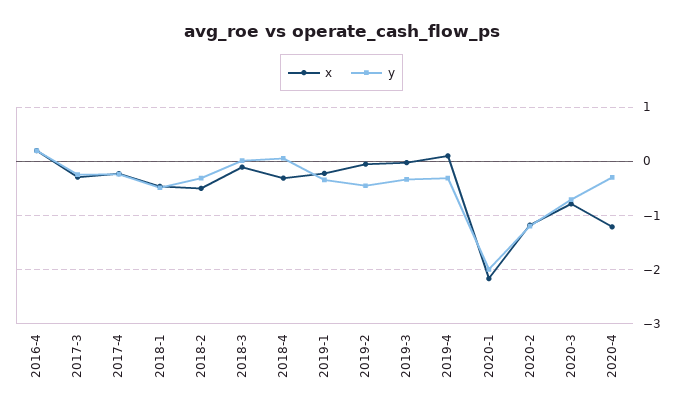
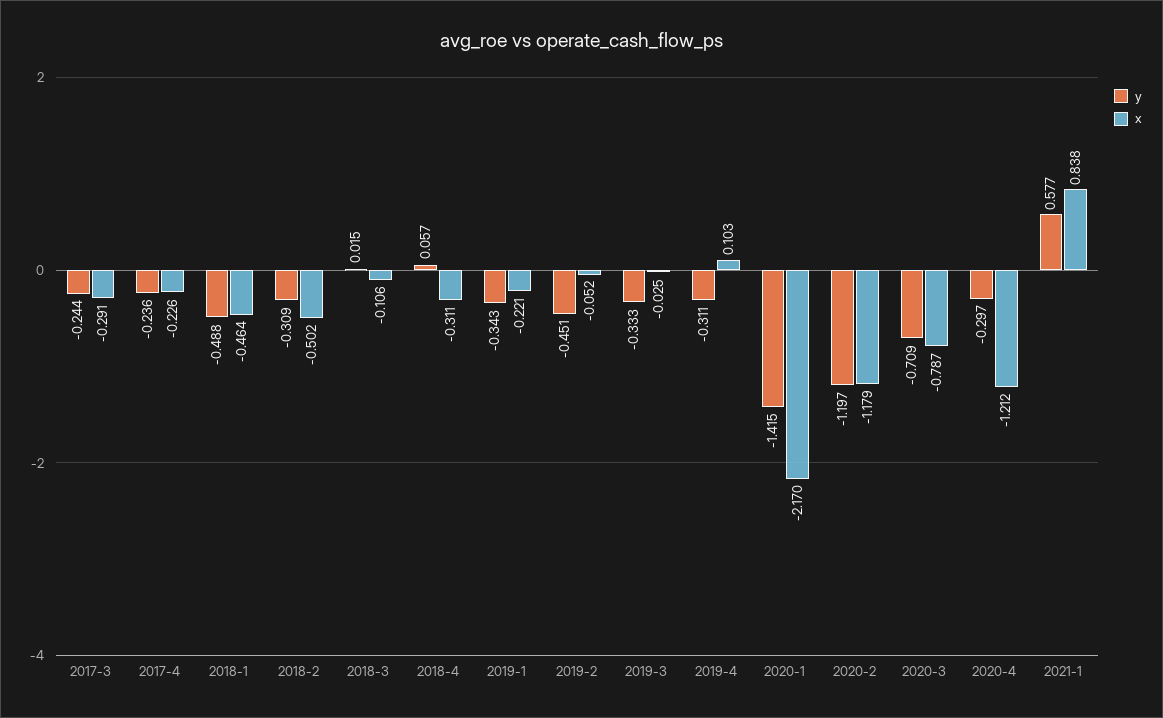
x, 2016-4: 0.2 -> none
y, 2016-4: 0.2 -> none
y, 2020-1: -2 -> -1.415
y, 2021-1: none -> 0.577
x, 2021-1: none -> 0.838

